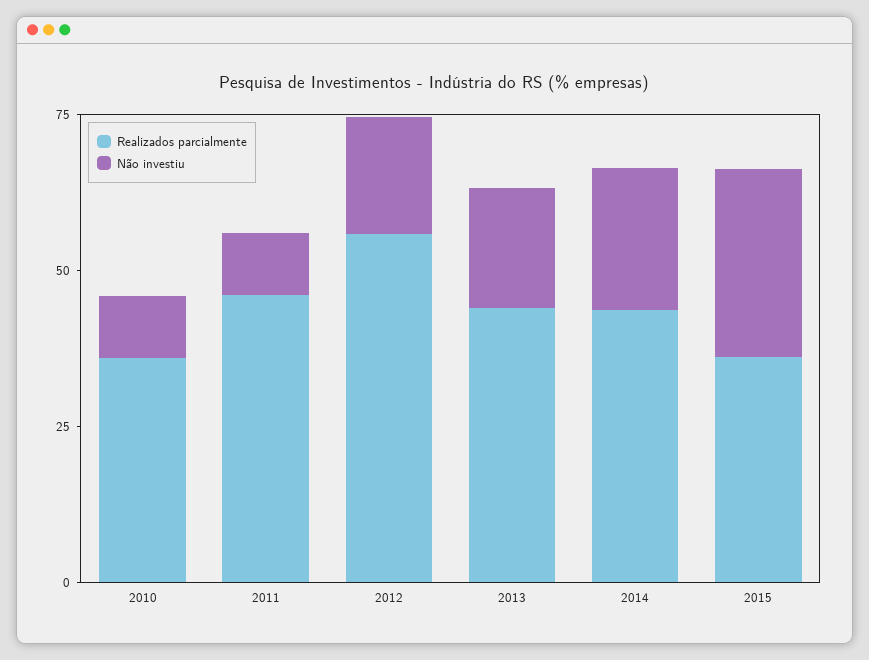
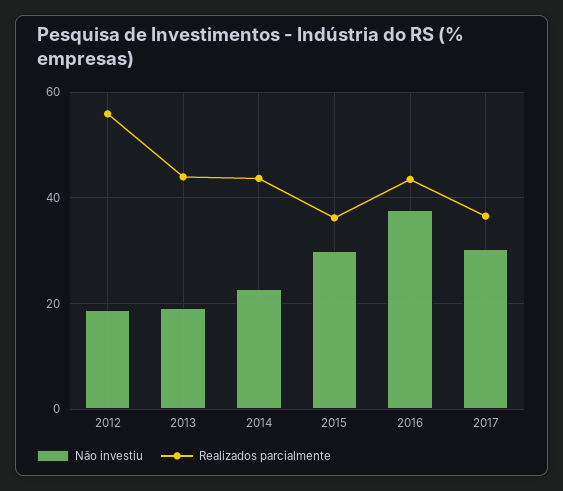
Realizados parcialmente, 2010: 35 -> none
Não investiu, 2010: 10 -> none
Realizados parcialmente, 2011: 45 -> none
Não investiu, 2011: 10 -> none
Não investiu, 2016: none -> 38
Realizados parcialmente, 2016: none -> 44
Não investiu, 2017: none -> 30
Realizados parcialmente, 2017: none -> 36

